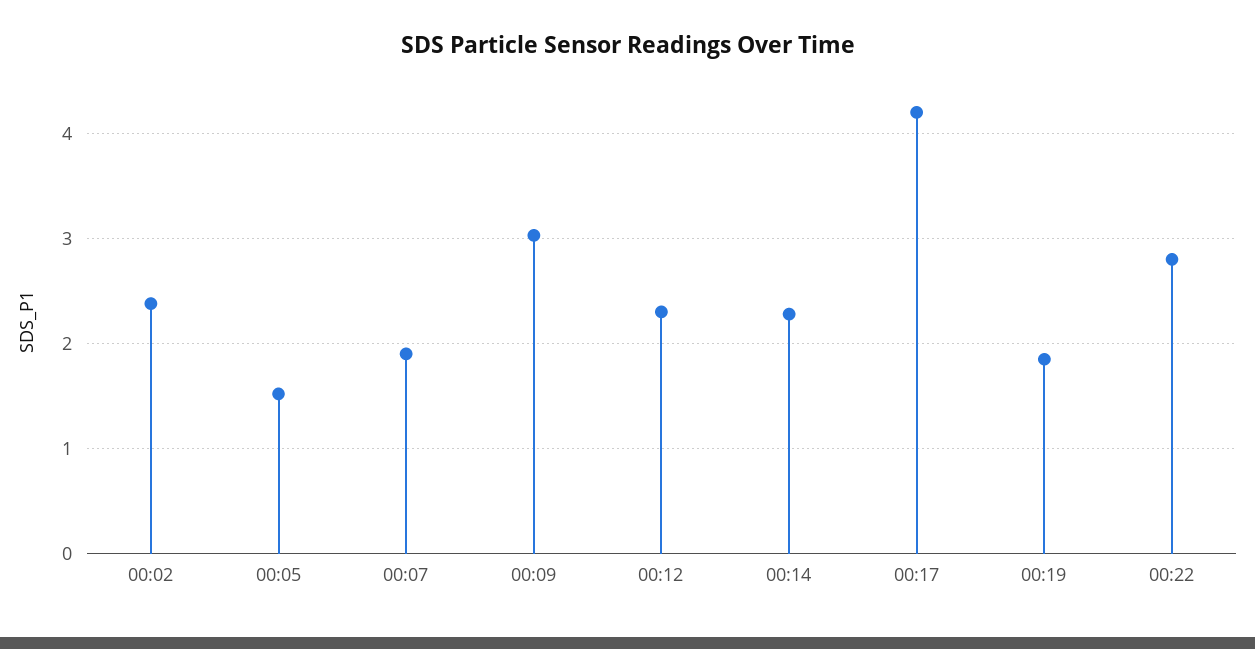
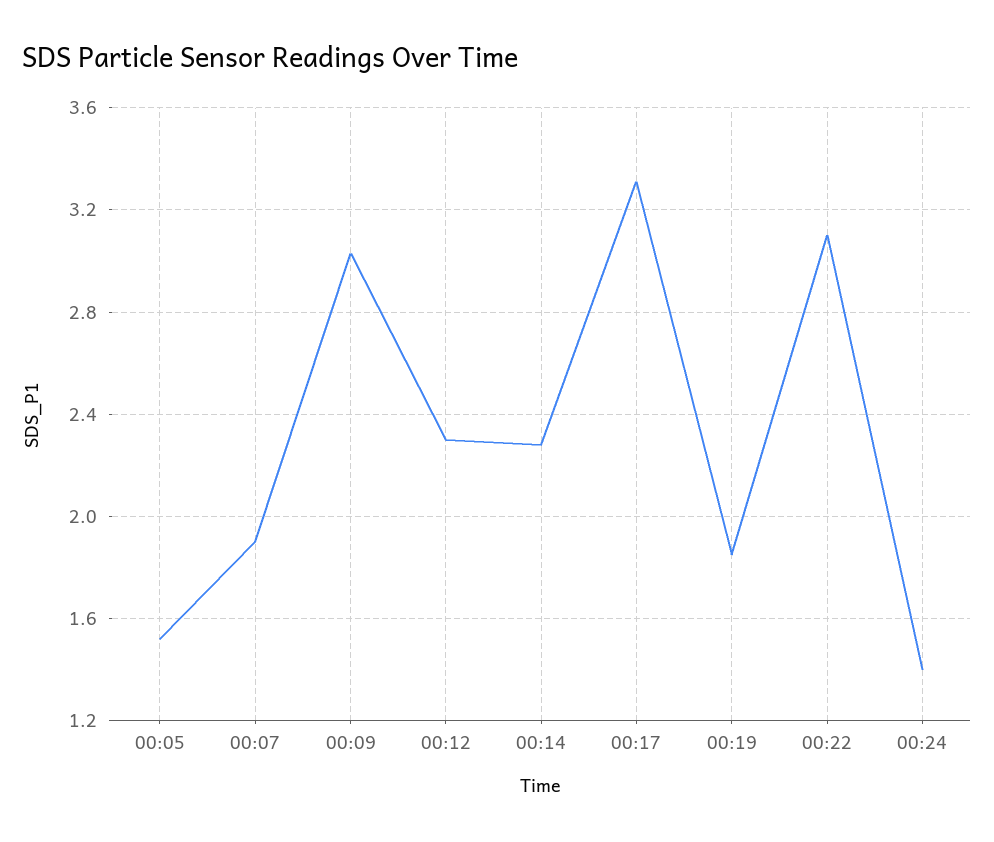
00:02: 2.4 -> none
00:17: 4.2 -> 3.3
00:22: 2.8 -> 3.1
00:24: none -> 1.4

